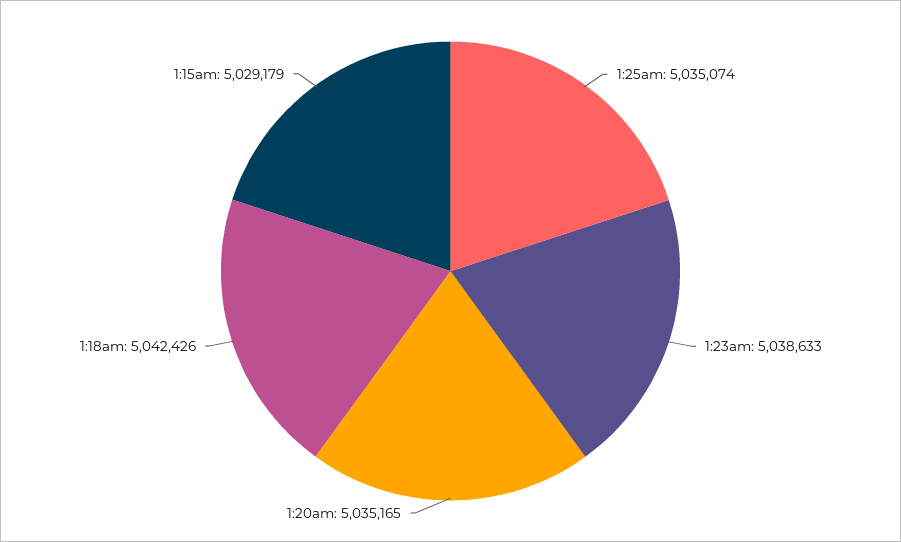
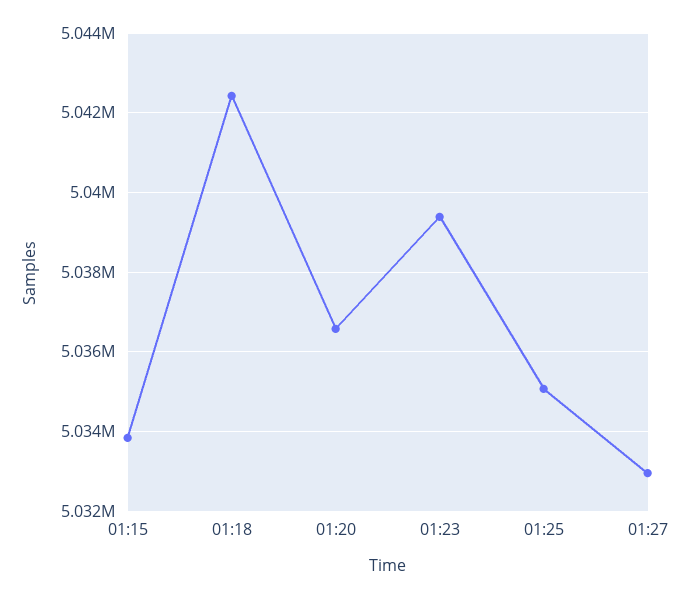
1:23am: 5038633 -> 5039400
1:20am: 5035165 -> 5036600
1:15am: 5029179 -> 5033800
01:27: none -> 5033000

